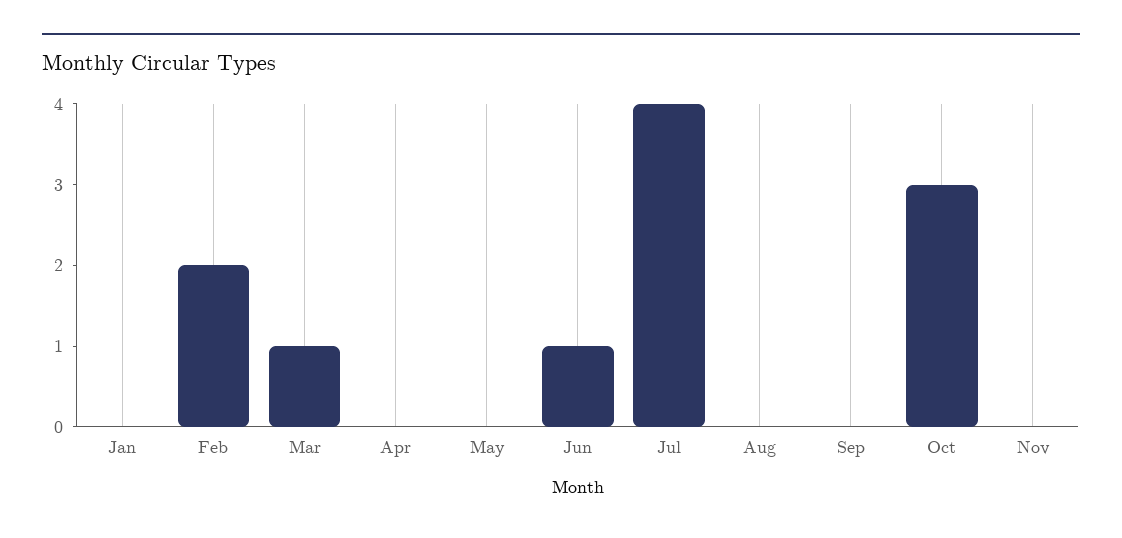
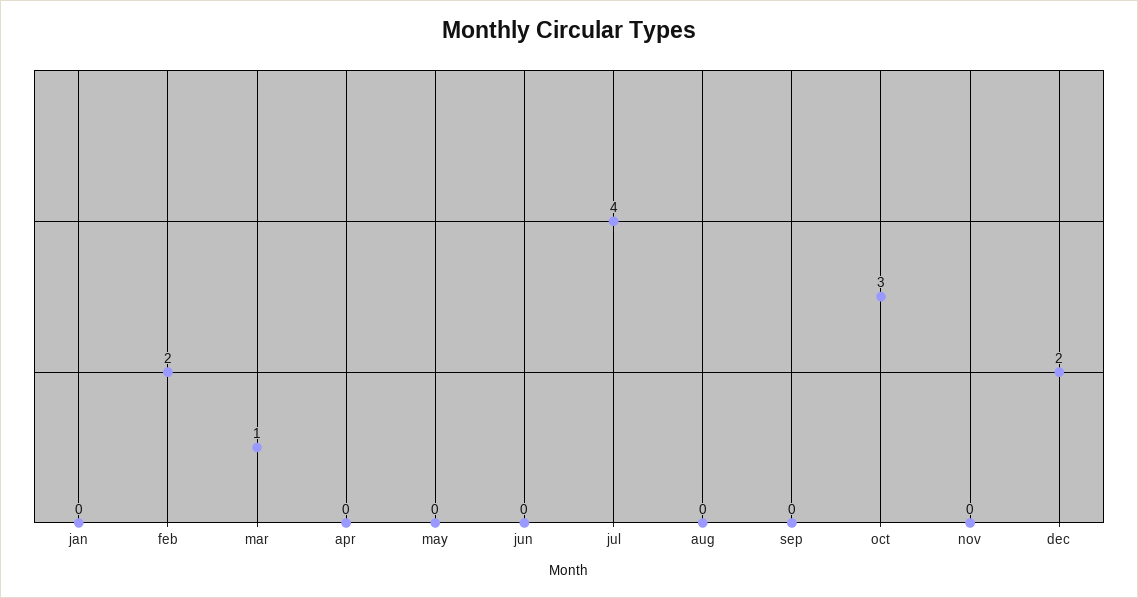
Jun: 1 -> 0
dec: none -> 2

